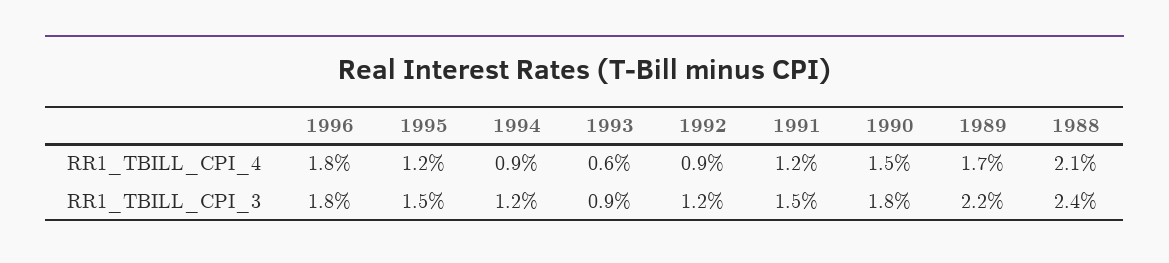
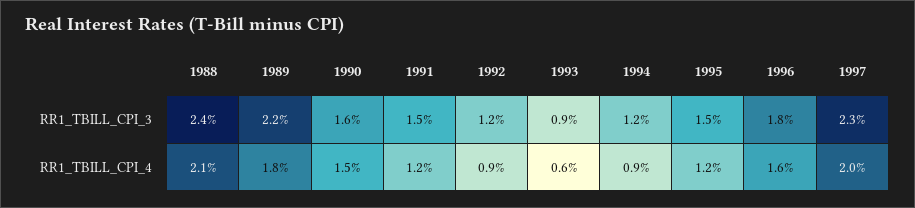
1996, RR1_TBILL_CPI_4: 1.8 -> 1.6
1989, RR1_TBILL_CPI_4: 1.7 -> 1.8
1990, RR1_TBILL_CPI_3: 1.8 -> 1.6
1997, RR1_TBILL_CPI_3: none -> 2.3
1997, RR1_TBILL_CPI_4: none -> 2

